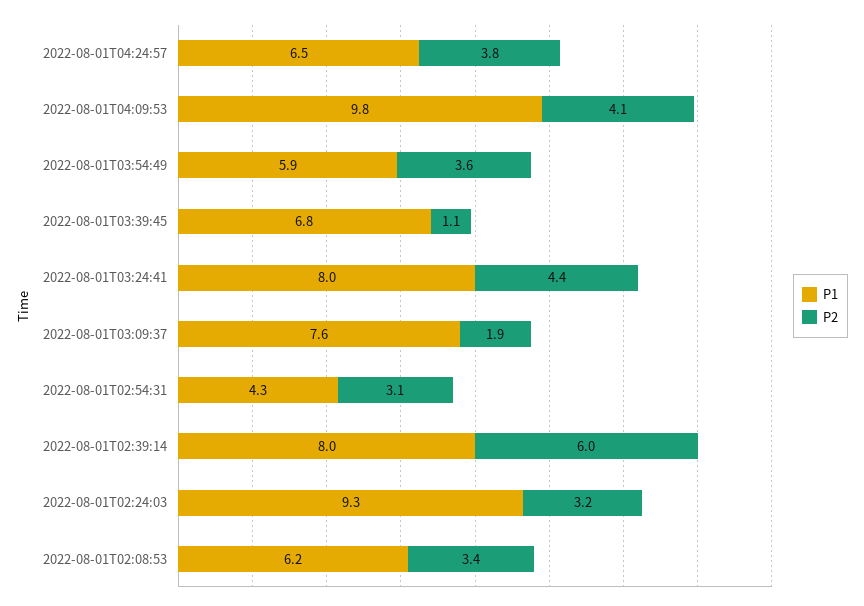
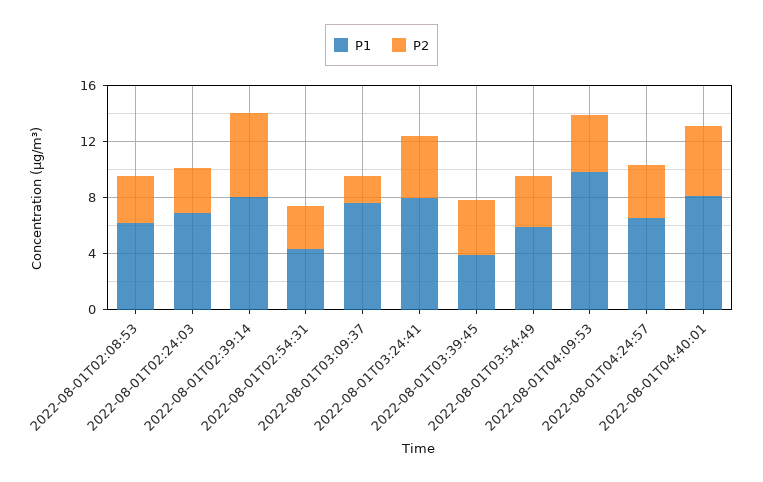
P1, 2022-08-01T03:39:45: 6.8 -> 4
P2, 2022-08-01T03:39:45: 1.1 -> 4
P1, 2022-08-01T02:24:03: 9.3 -> 7
P1, 2022-08-01T04:40:01: none -> 8
P2, 2022-08-01T04:40:01: none -> 5

